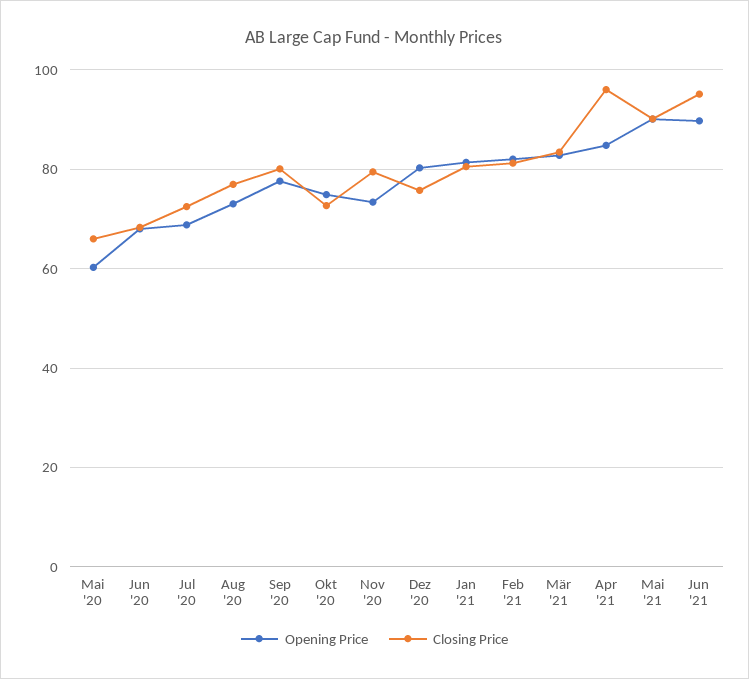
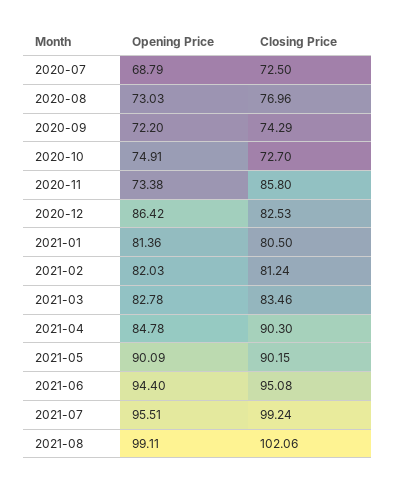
Opening Price, Mai '20: 60 -> none
Closing Price, Mai '20: 66 -> none
Opening Price, Jun '20: 68 -> none
Closing Price, Jun '20: 68 -> none
Opening Price, Sep '20: 78 -> 72.2
Closing Price, Sep '20: 80 -> 74.29
Closing Price, Nov '20: 80 -> 85.8
Opening Price, Dez '20: 80 -> 86.42
Closing Price, Dez '20: 76 -> 82.53
Closing Price, Apr '21: 96 -> 90.3
Opening Price, Jun '21: 90 -> 94.4
Opening Price, 2021-07: none -> 95.51
Closing Price, 2021-07: none -> 99.24
Opening Price, 2021-08: none -> 99.11
Closing Price, 2021-08: none -> 102.06

